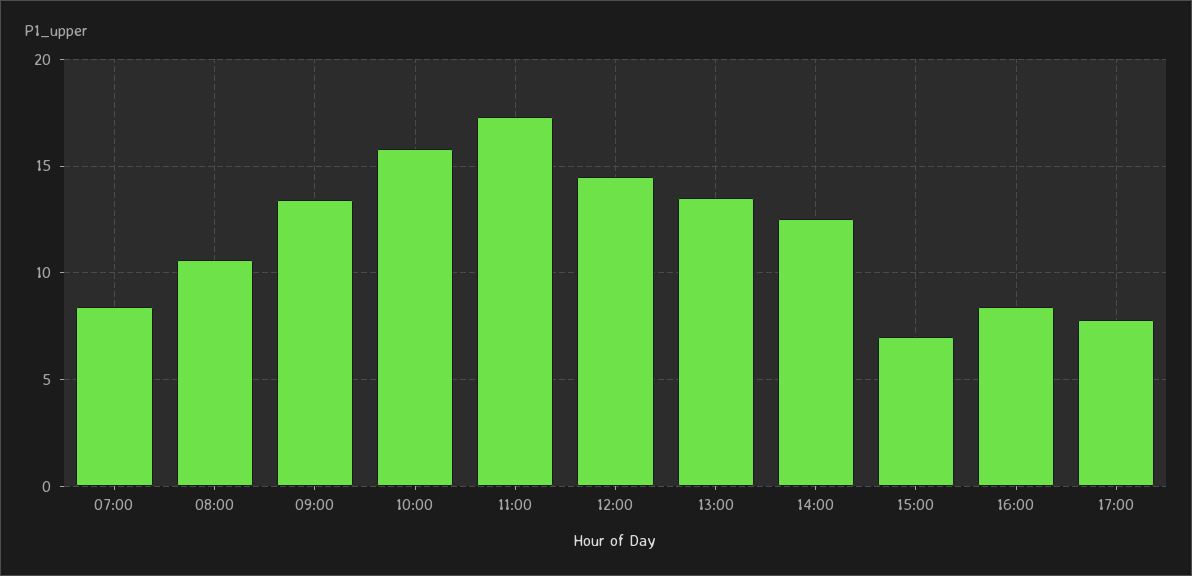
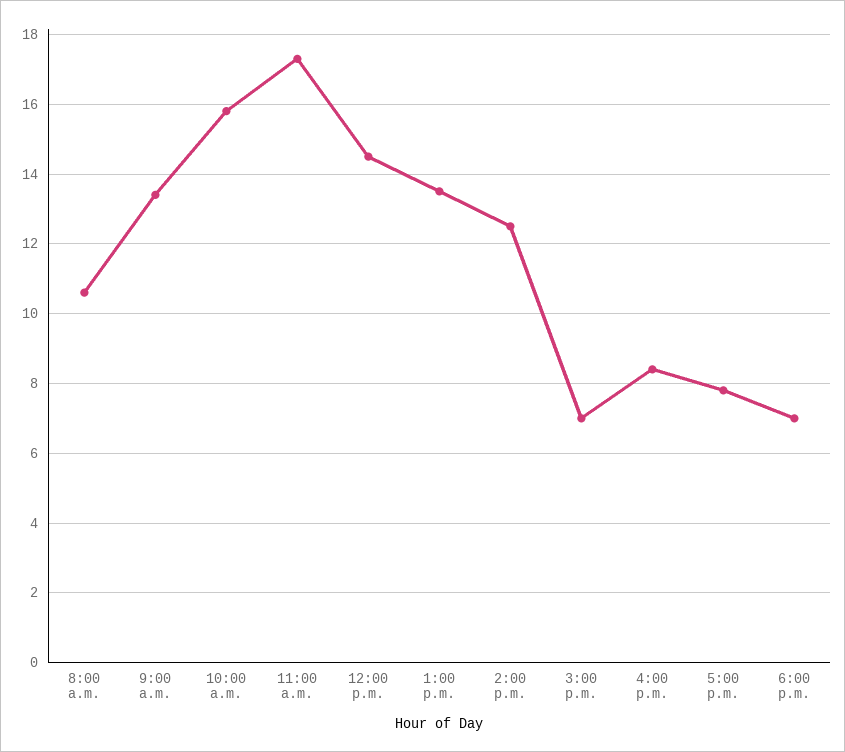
07:00: 8.5 -> none
6:00 p.m.: none -> 7

